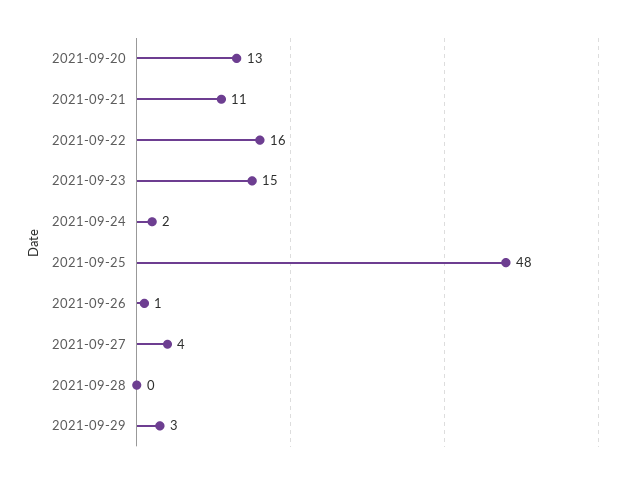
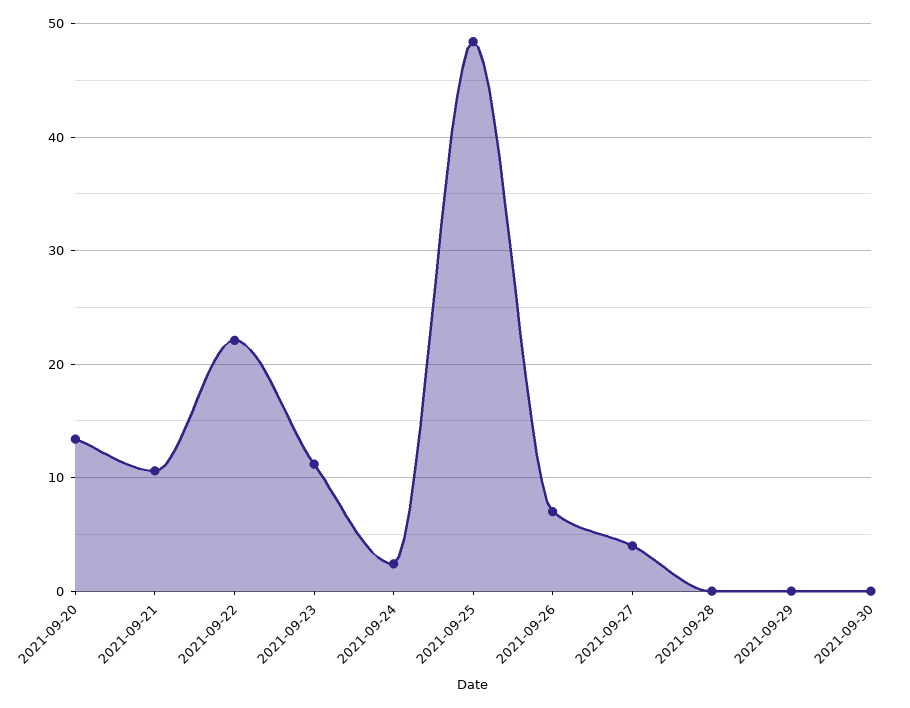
2021-09-22: 16 -> 22
2021-09-23: 15 -> 11
2021-09-26: 1 -> 7
2021-09-29: 3 -> 0
2021-09-30: none -> 0

